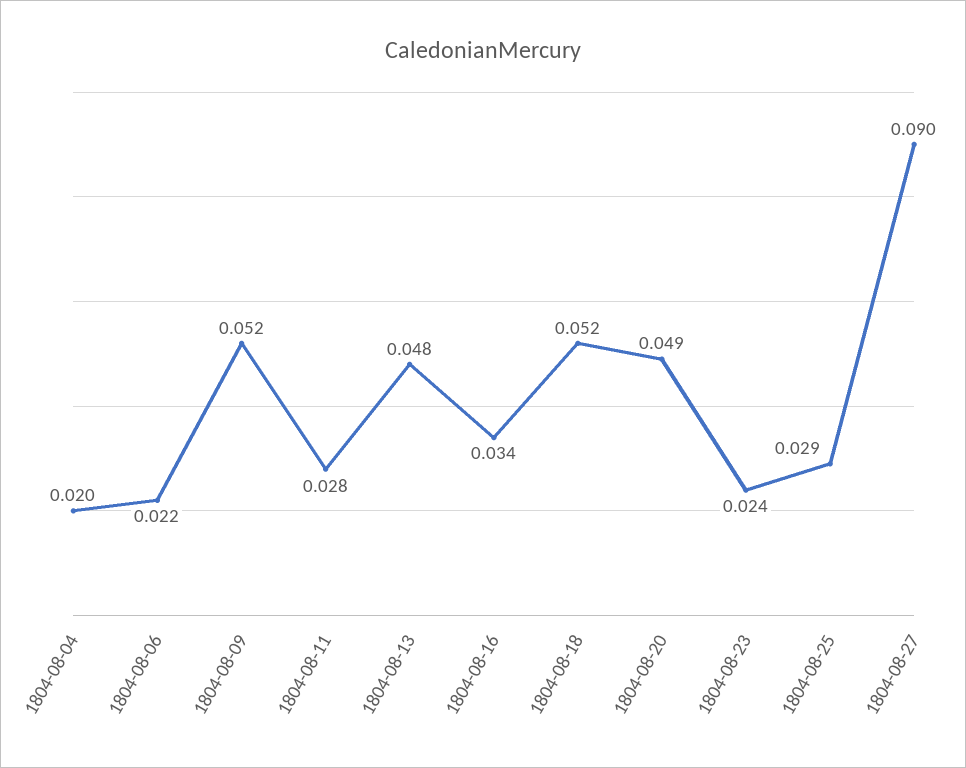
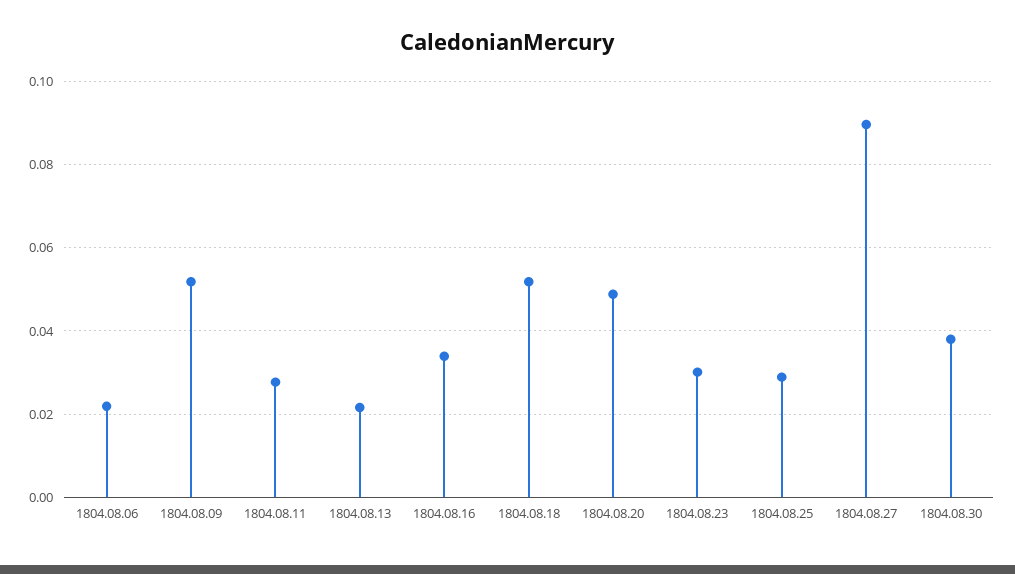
1804-08-04: 0.02 -> none
1804-08-13: 0.048 -> 0.022
1804-08-23: 0.024 -> 0.03
1804.08.30: none -> 0.038

